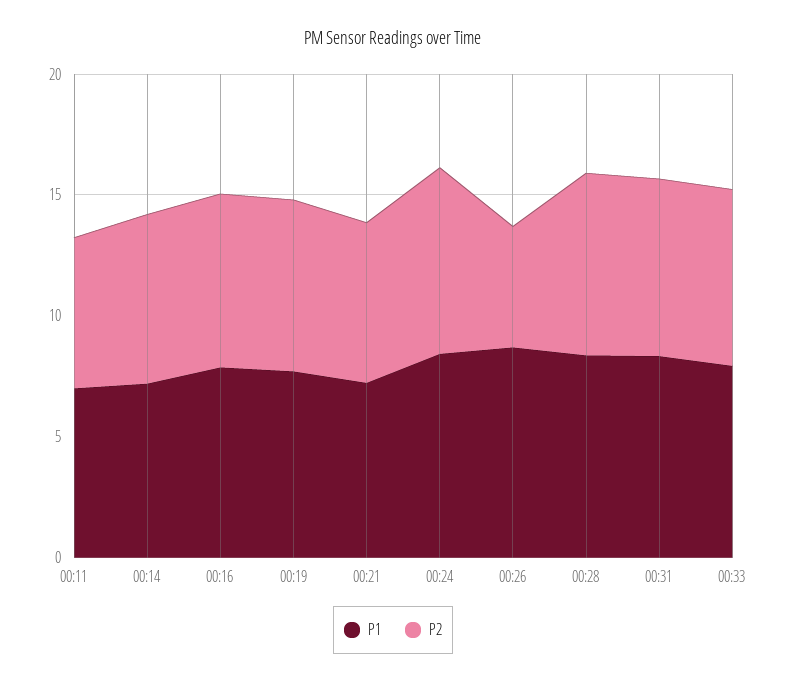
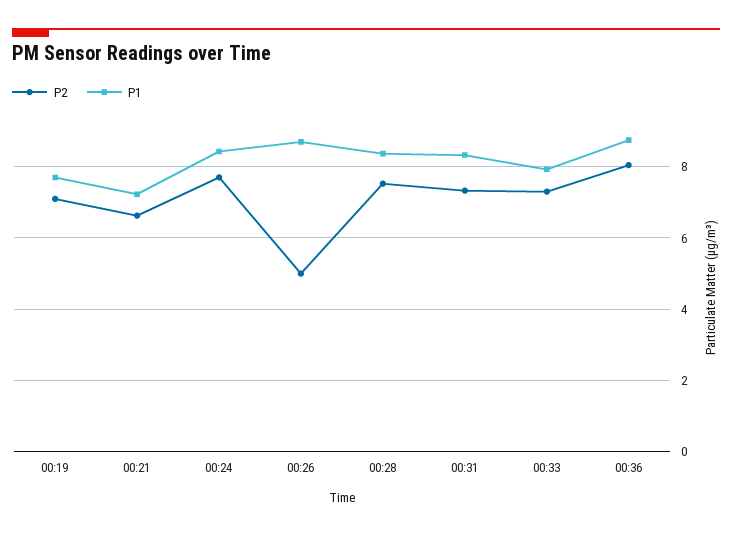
P1, 00:11: 7 -> none
P2, 00:11: 6 -> none
P1, 00:14: 7 -> none
P2, 00:14: 7 -> none
P1, 00:16: 8 -> none
P2, 00:16: 7 -> none
P2, 00:36: none -> 8
P1, 00:36: none -> 8.8

